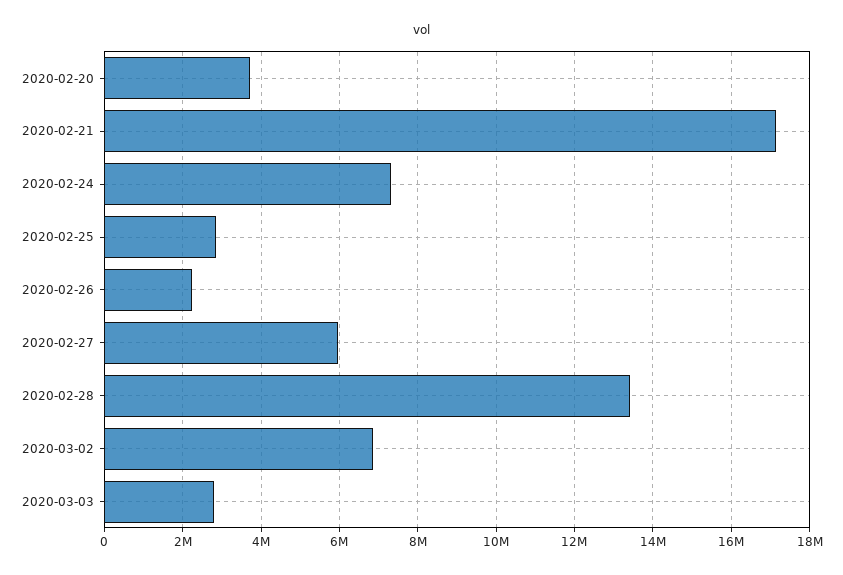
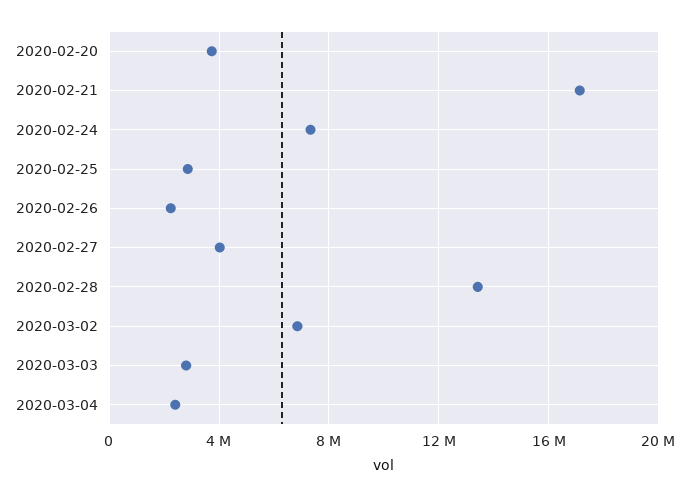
2020-02-27: 6000000 -> 4000000
2020-03-04: none -> 2500000

